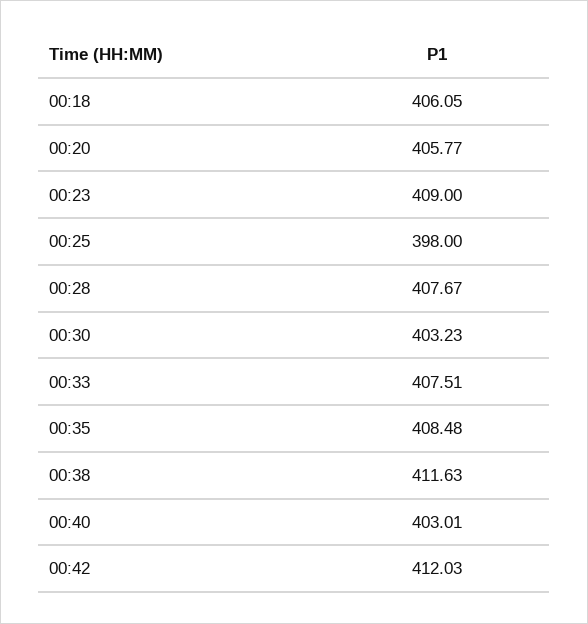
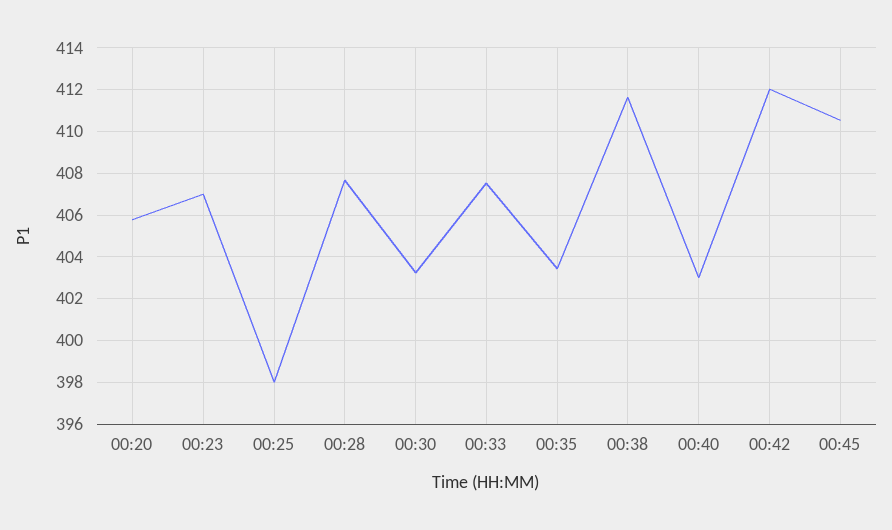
00:18: 406.05 -> none
00:23: 409 -> 407
00:35: 408.48 -> 403.5
00:45: none -> 410.5

